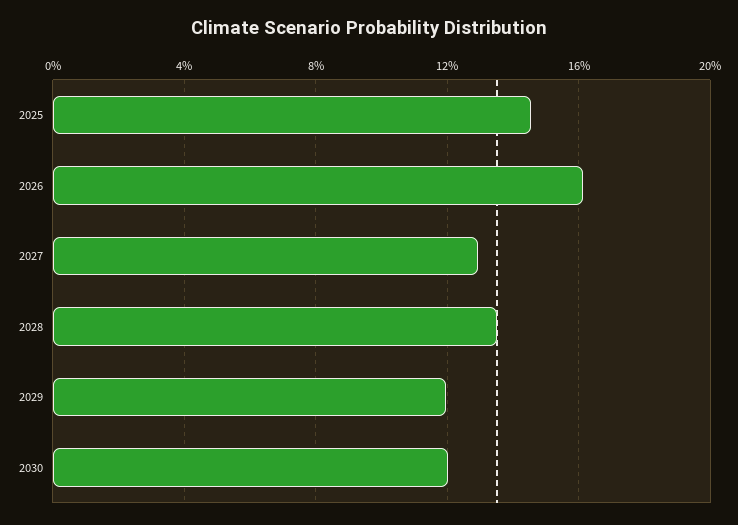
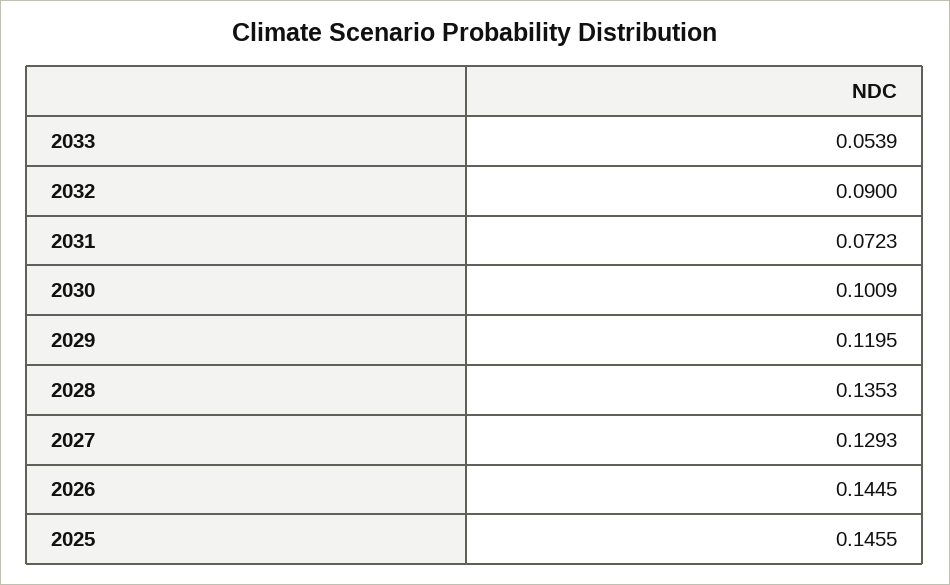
2026: 0.16 -> 0.1445
2030: 0.12 -> 0.1009
2033: none -> 0.0539
2032: none -> 0.09
2031: none -> 0.0723

